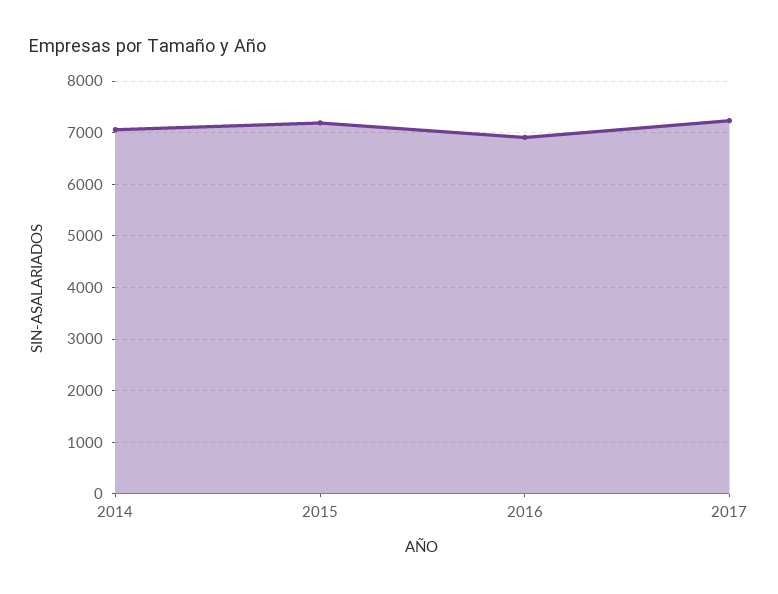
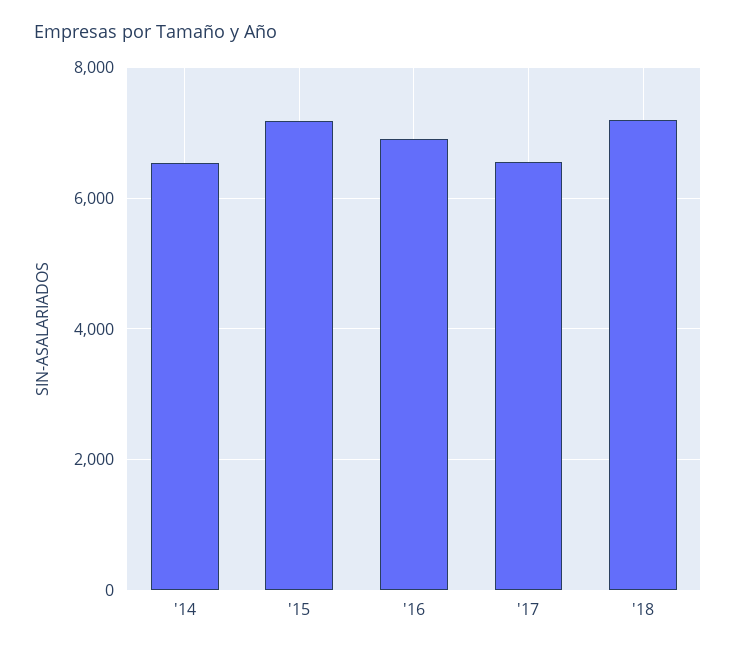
2014: 7000 -> 6600
2017: 7200 -> 6600
'18: none -> 7200

